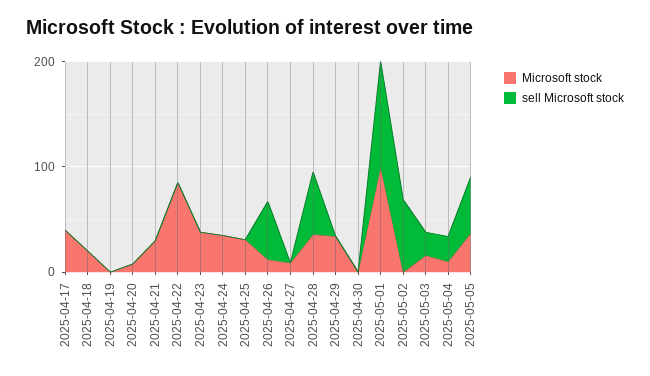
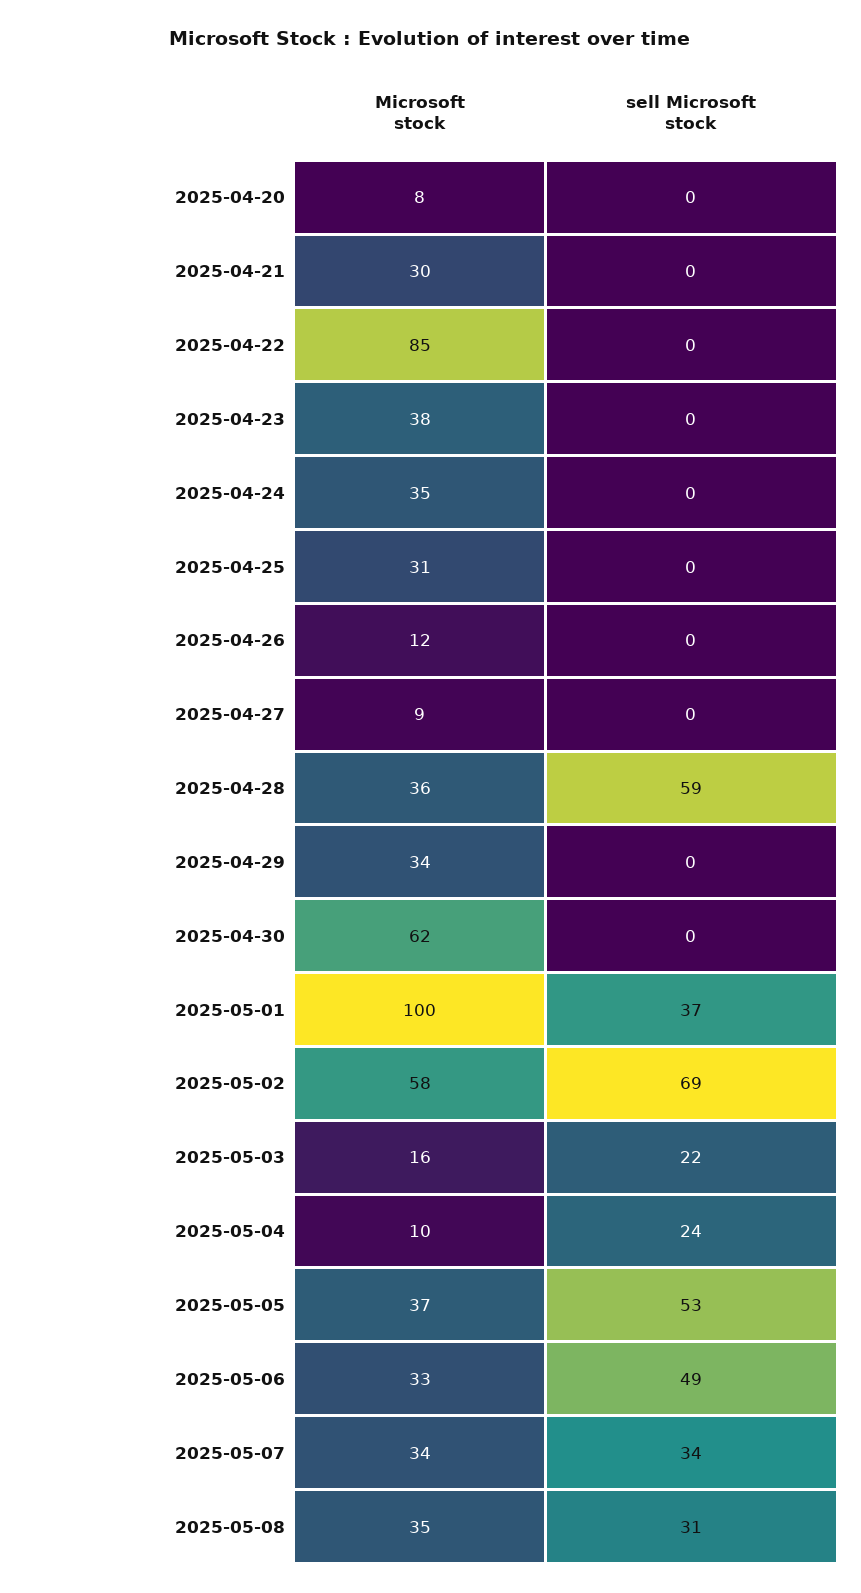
Microsoft stock, 2025-04-17: 40 -> none
sell Microsoft stock, 2025-04-17: 0 -> none
Microsoft stock, 2025-04-18: 20 -> none
sell Microsoft stock, 2025-04-18: 0 -> none
Microsoft stock, 2025-04-19: 0 -> none
sell Microsoft stock, 2025-04-19: 0 -> none
sell Microsoft stock, 2025-04-26: 60 -> 0
Microsoft stock, 2025-04-30: 0 -> 62
sell Microsoft stock, 2025-05-01: 100 -> 37
Microsoft stock, 2025-05-02: 0 -> 58
Microsoft stock, 2025-05-06: none -> 33
sell Microsoft stock, 2025-05-06: none -> 49
Microsoft stock, 2025-05-07: none -> 34
sell Microsoft stock, 2025-05-07: none -> 34
Microsoft stock, 2025-05-08: none -> 35
sell Microsoft stock, 2025-05-08: none -> 31

